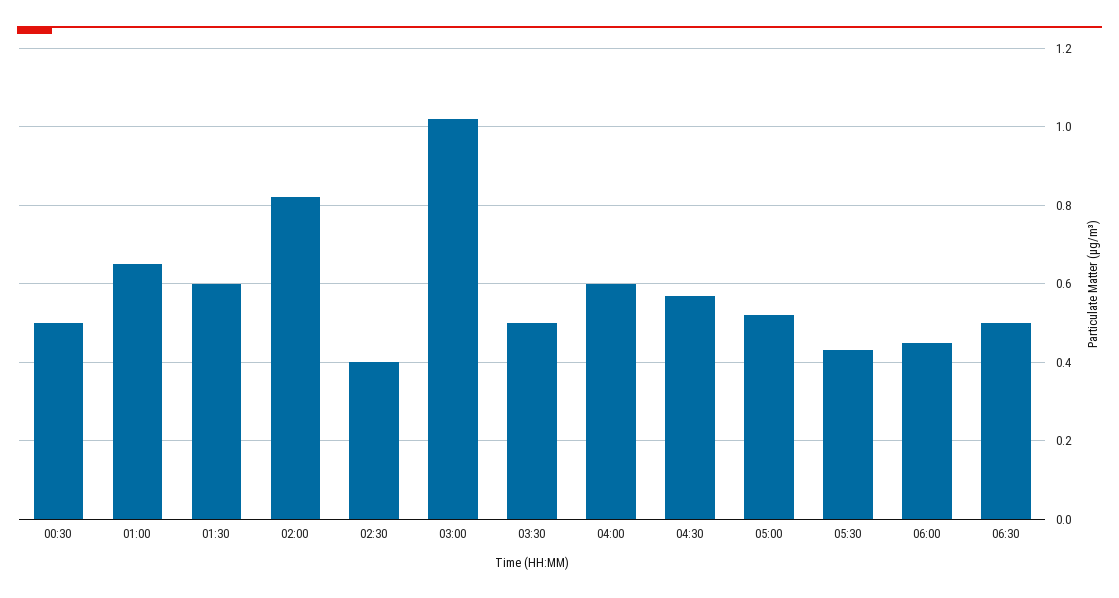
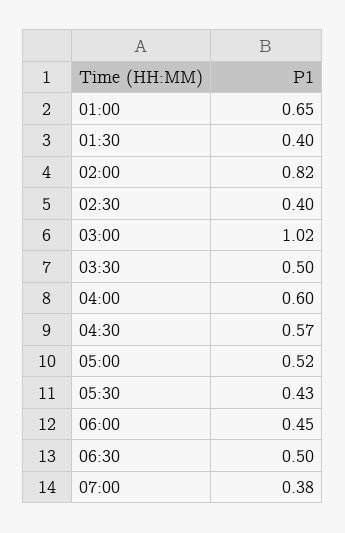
00:30: 0.5 -> none
01:30: 0.6 -> 0.4
07:00: none -> 0.38

